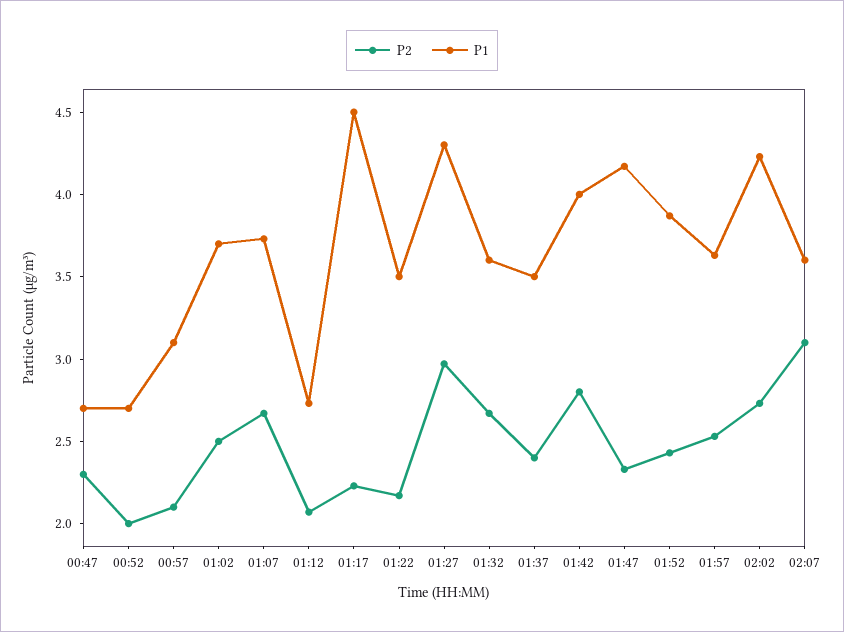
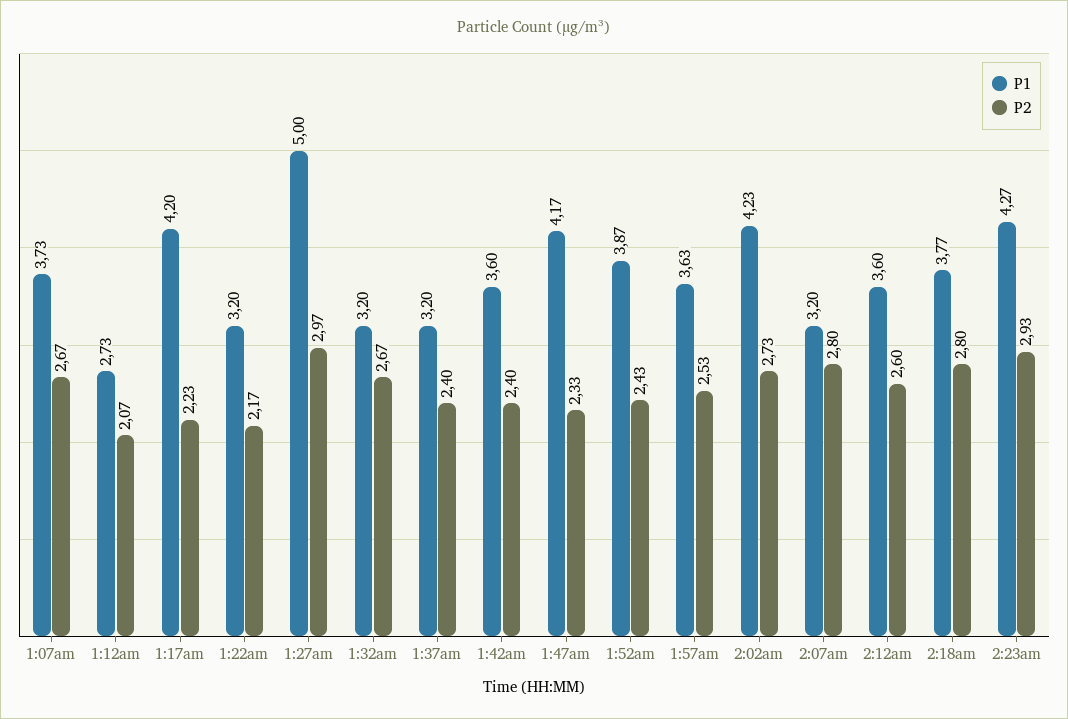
P2, 00:47: 2.3 -> none
P1, 00:47: 2.7 -> none
P2, 00:52: 2 -> none
P1, 00:52: 2.7 -> none
P2, 00:57: 2.1 -> none
P1, 00:57: 3.1 -> none
P2, 01:02: 2.5 -> none
P1, 01:02: 3.7 -> none
P1, 01:17: 4.5 -> 4.2
P1, 01:22: 3.5 -> 3.2
P1, 01:27: 4.3 -> 5
P1, 01:32: 3.6 -> 3.2
P1, 01:37: 3.5 -> 3.2
P2, 01:42: 2.8 -> 2.4
P1, 01:42: 4 -> 3.6
P2, 02:07: 3.1 -> 2.8
P1, 02:07: 3.6 -> 3.2
P1, 2:12am: none -> 3.6
P2, 2:12am: none -> 2.6
P1, 2:18am: none -> 3.77
P2, 2:18am: none -> 2.8
P1, 2:23am: none -> 4.27
P2, 2:23am: none -> 2.93

